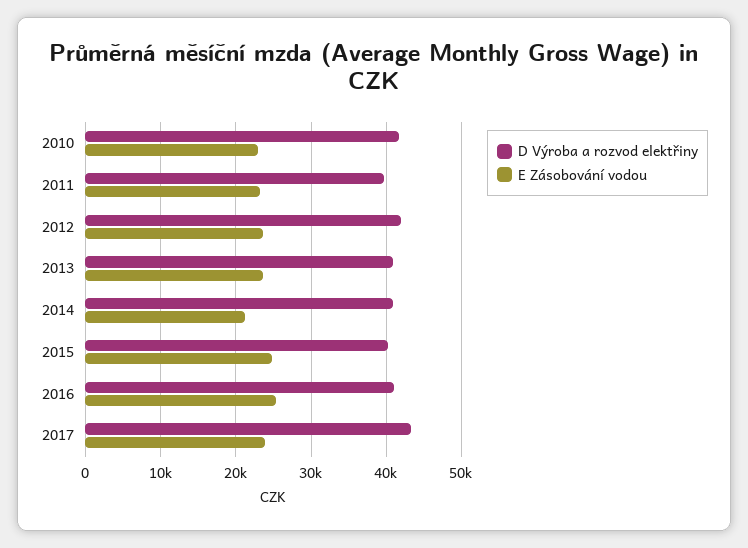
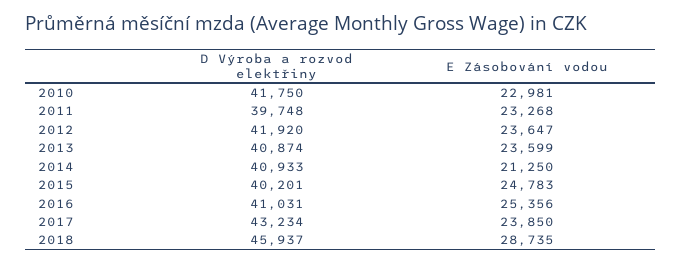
D Výroba a rozvod elektřiny, 2018: none -> 45937
E Zásobování vodou, 2018: none -> 28735

